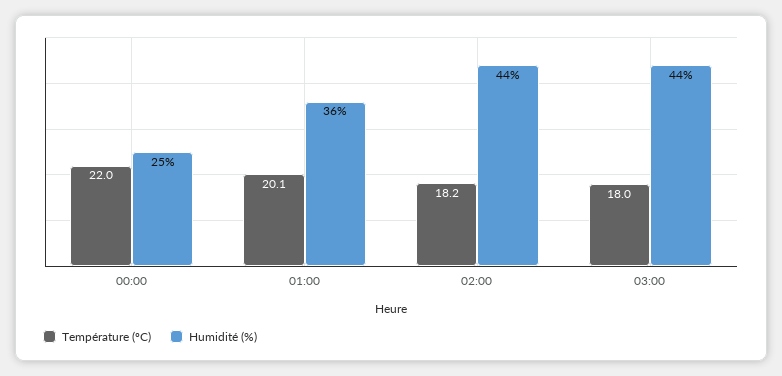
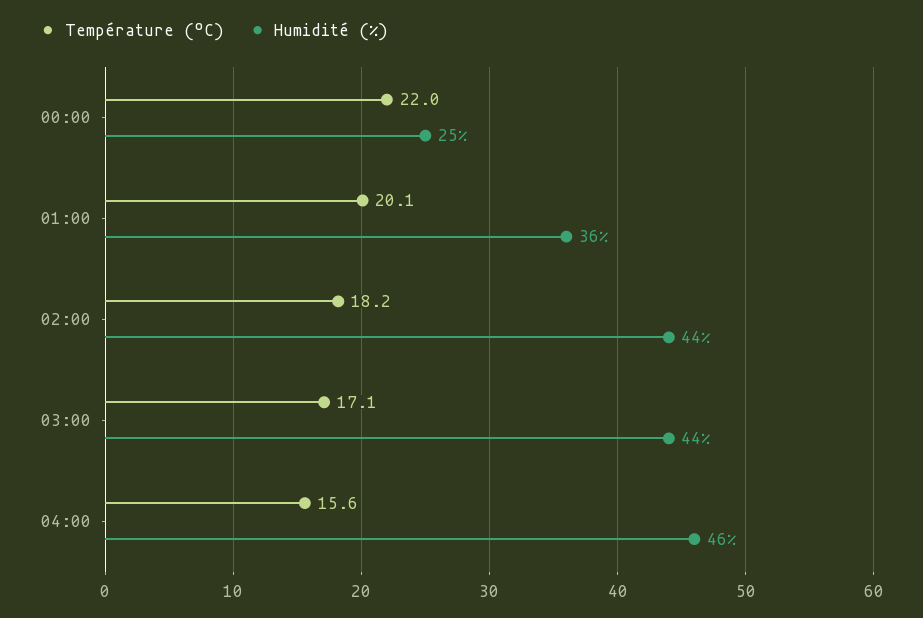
Température (ºC), 03:00: 18 -> 17.1
Température (ºC), 04:00: none -> 15.6
Humidité (%), 04:00: none -> 46

